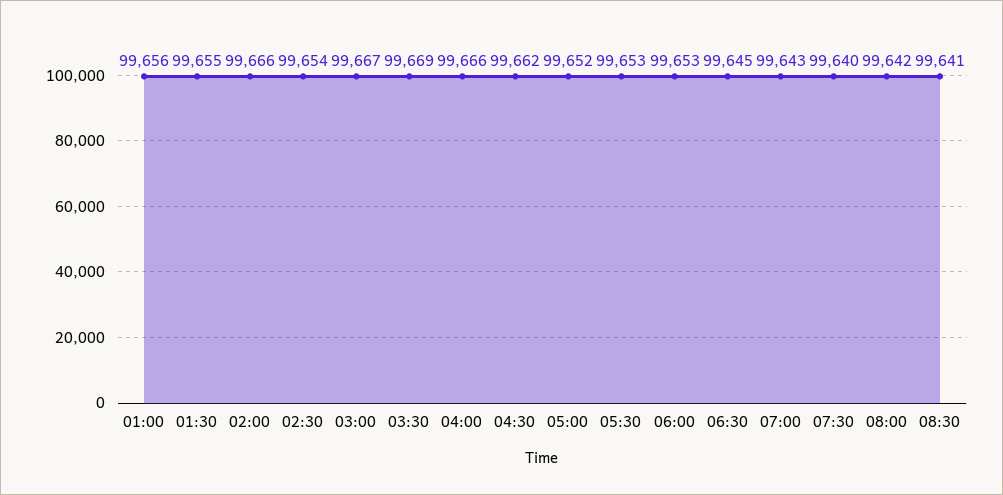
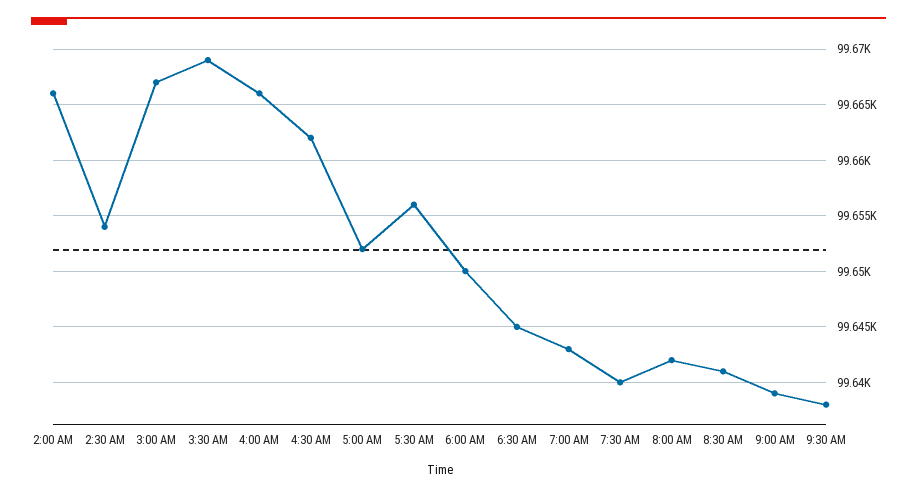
01:00: 99656 -> none
01:30: 99655 -> none
05:30: 99653 -> 99656
06:00: 99653 -> 99650
9:00 AM: none -> 99639
9:30 AM: none -> 99638

